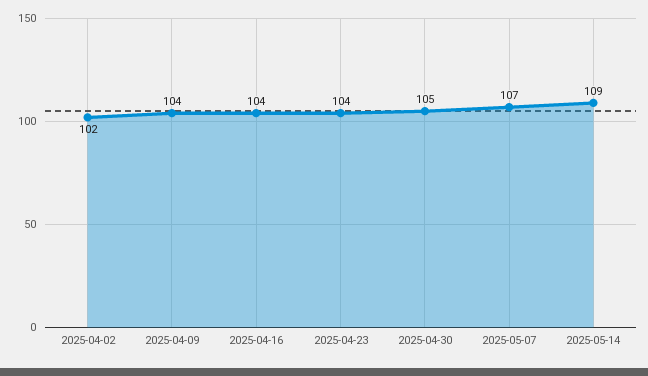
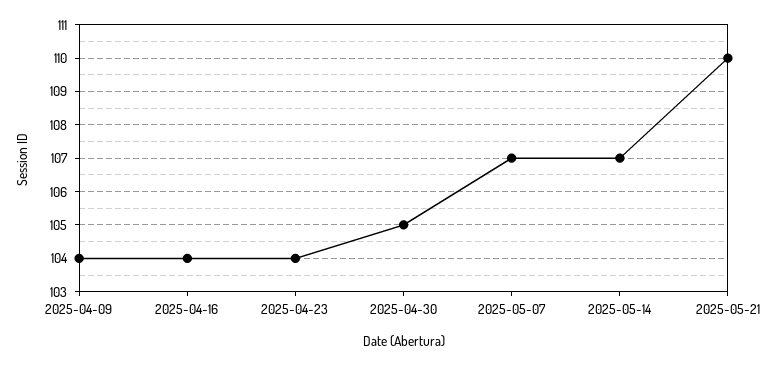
2025-04-02: 102 -> none
2025-05-14: 109 -> 107
2025-05-21: none -> 110

